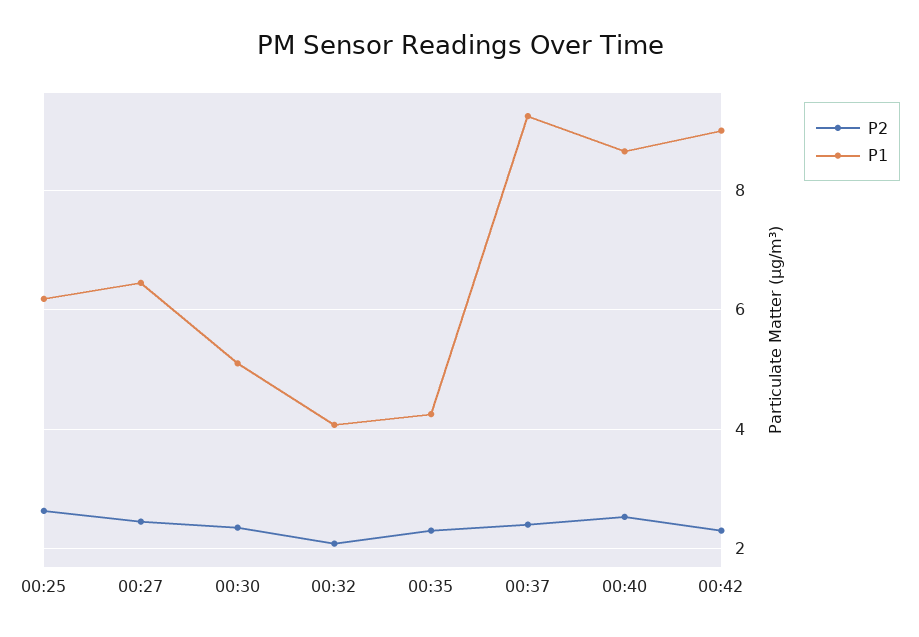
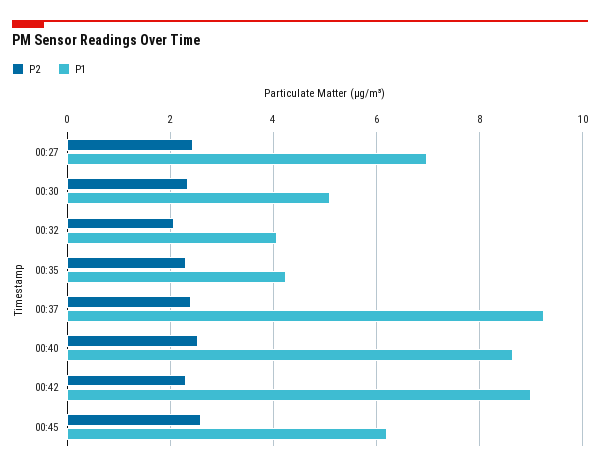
P2, 00:25: 2.6 -> none
P1, 00:25: 6.2 -> none
P1, 00:27: 6.4 -> 7
P2, 00:45: none -> 2.6
P1, 00:45: none -> 6.2

